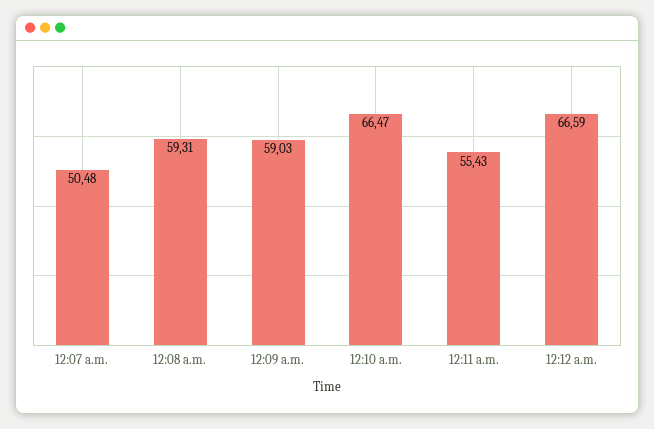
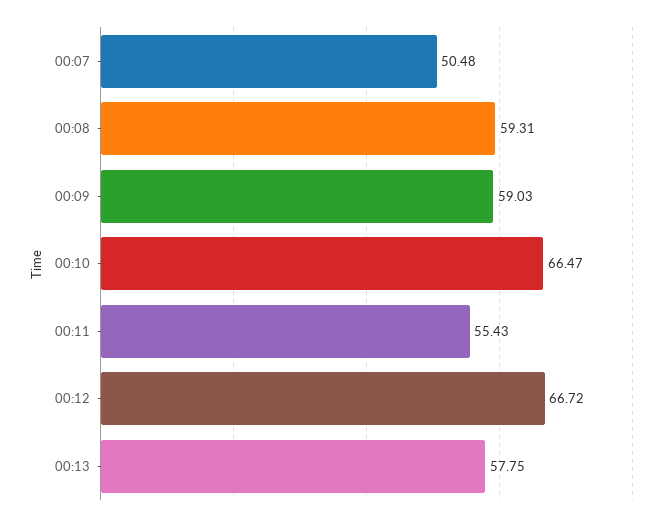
12:12 a.m.: 66.59 -> 66.72
00:13: none -> 57.75

